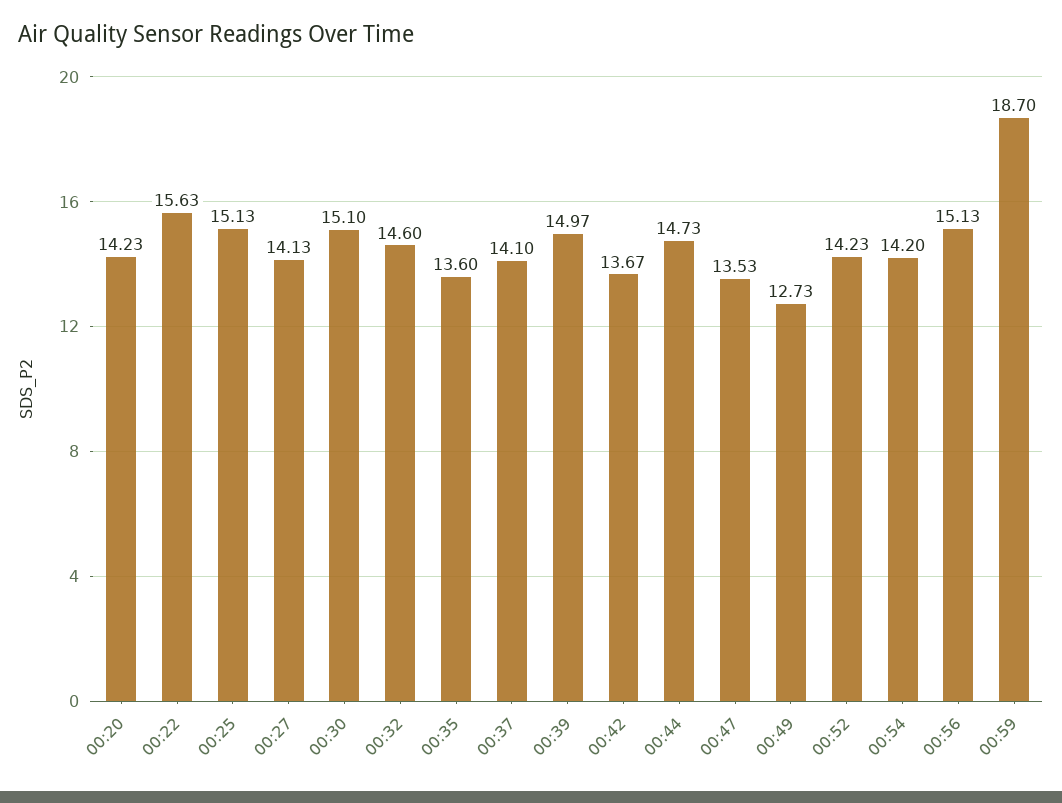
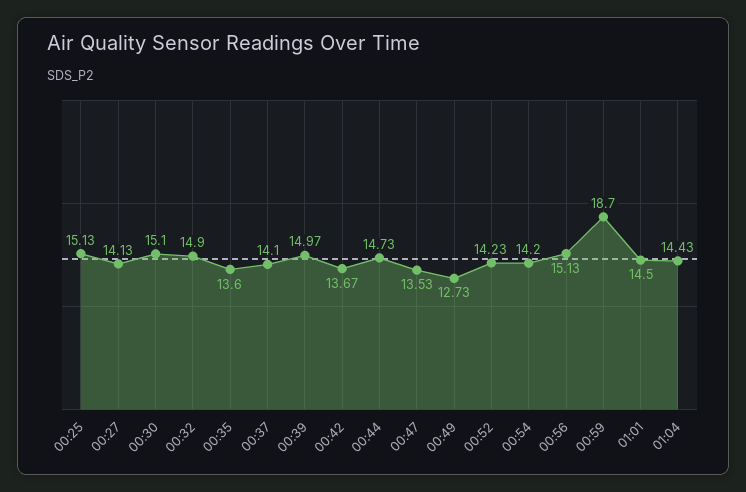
00:20: 14.23 -> none
00:22: 15.63 -> none
00:32: 14.6 -> 14.9
01:01: none -> 14.5
01:04: none -> 14.43

